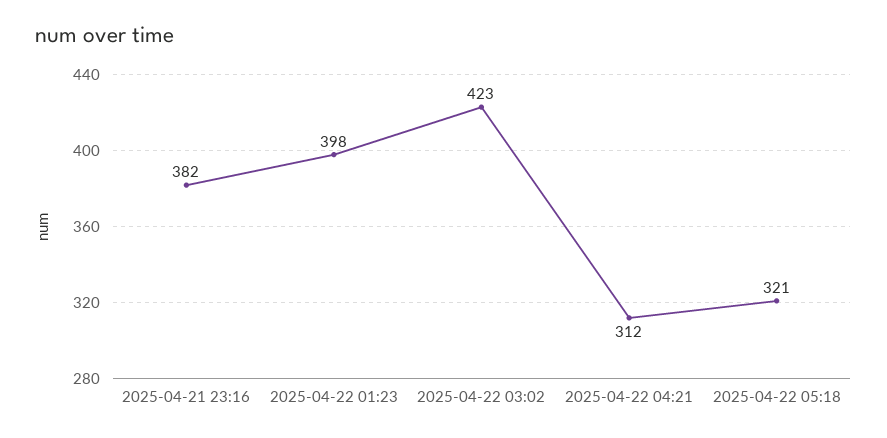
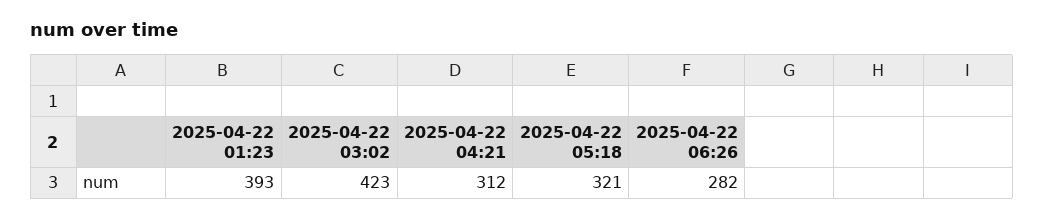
2025-04-21 23:16: 382 -> none
2025-04-22 01:23: 398 -> 393
2025-04-22 06:26: none -> 282

